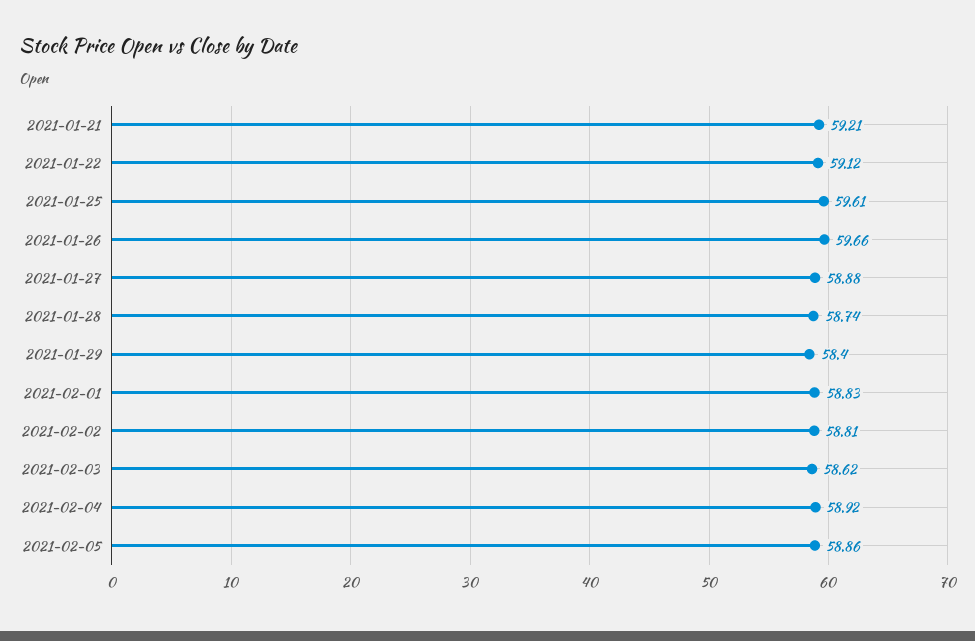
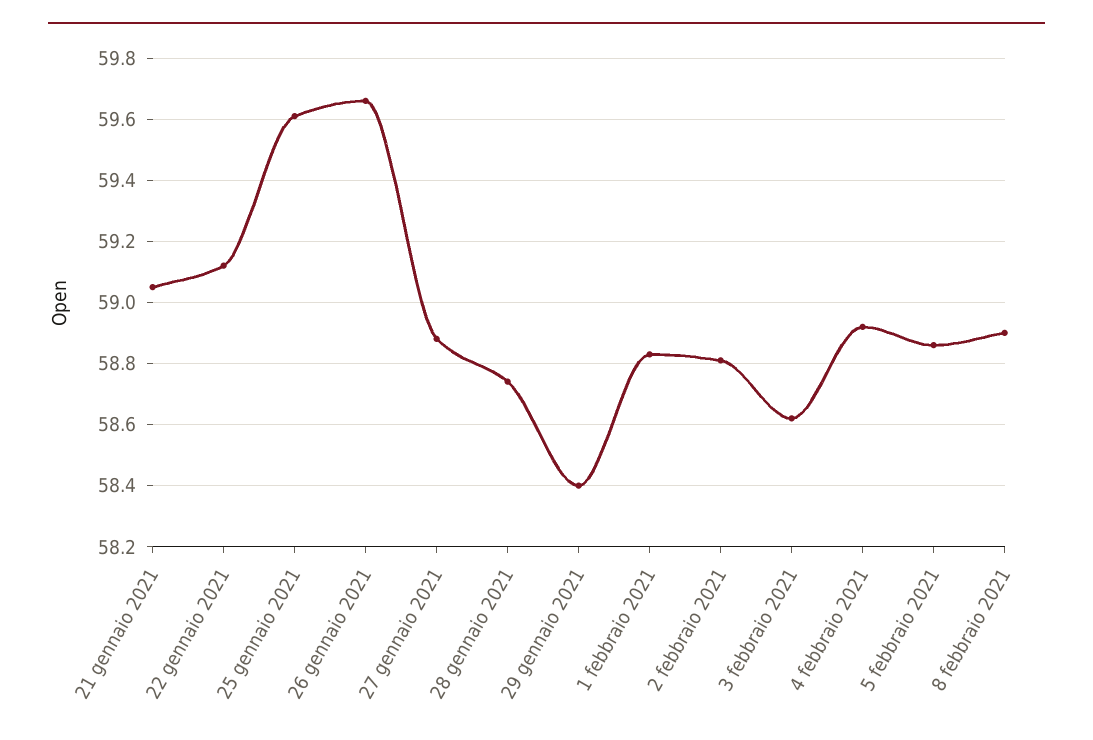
2021-01-21: 59.21 -> 59.05
8 febbraio 2021: none -> 58.9

